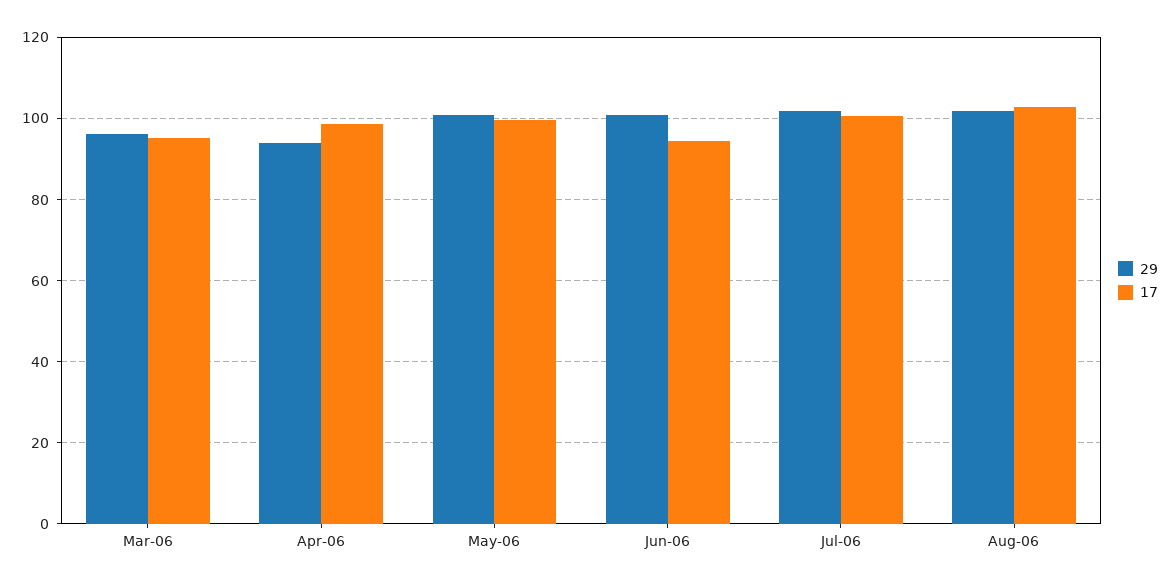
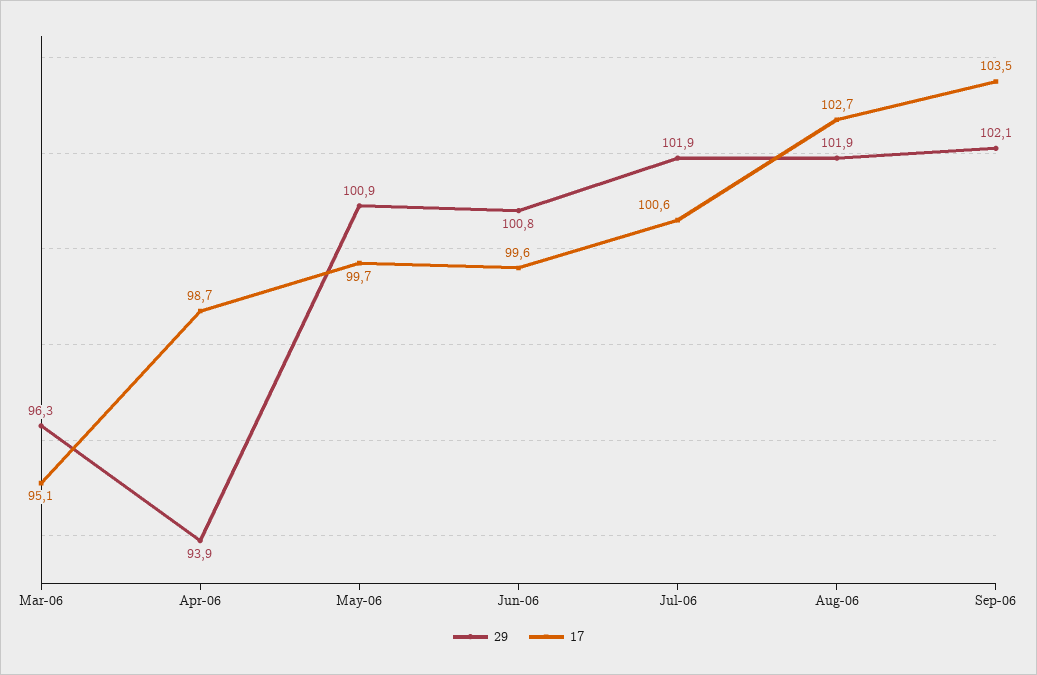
17, Jun-06: 94 -> 99.6
29, Sep-06: none -> 102.1
17, Sep-06: none -> 103.5

